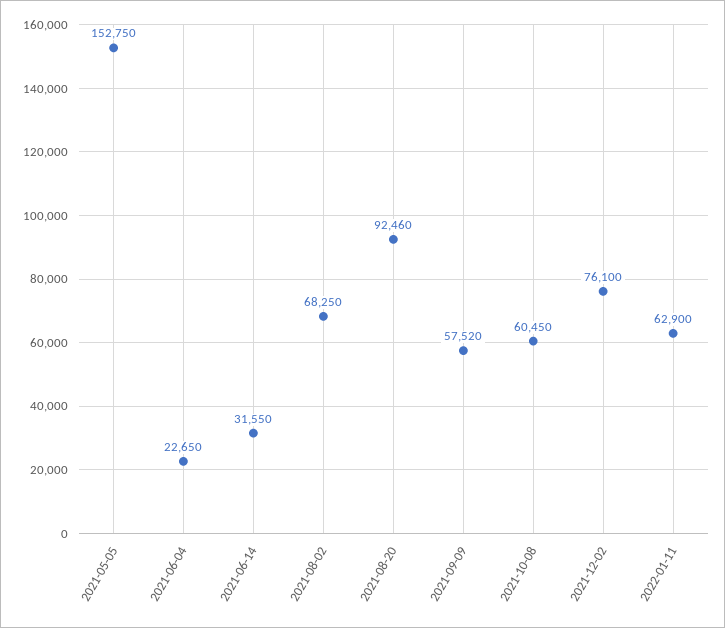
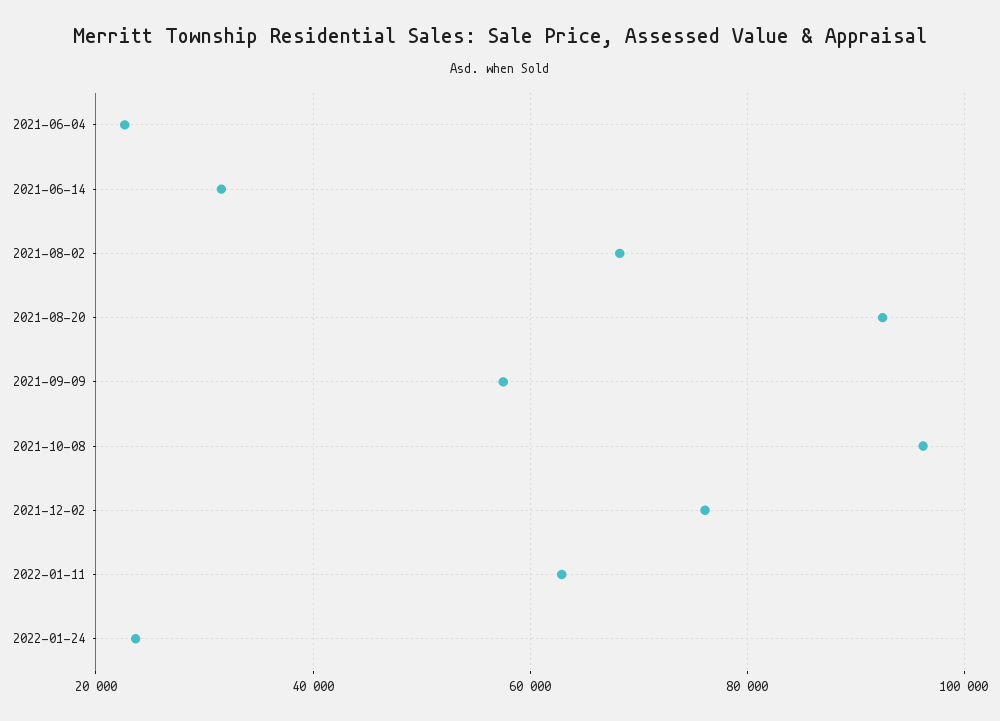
2021-05-05: 152750 -> none
2021-10-08: 60450 -> 96000
2022-01-24: none -> 24000

